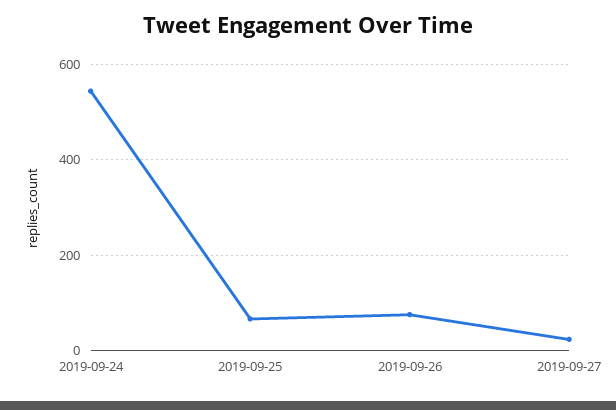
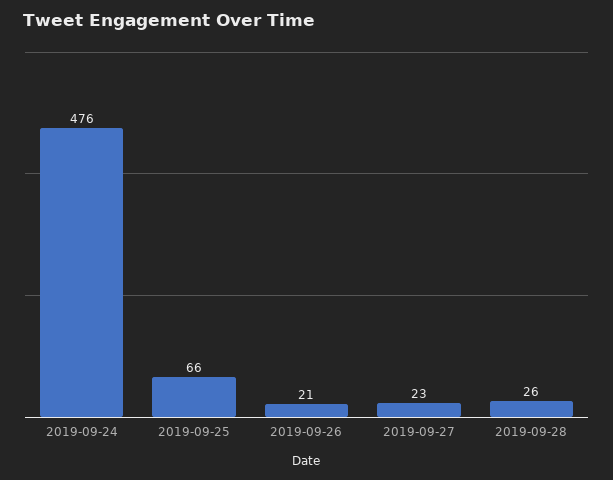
2019-09-24: 540 -> 476
2019-09-26: 80 -> 21
2019-09-28: none -> 26

